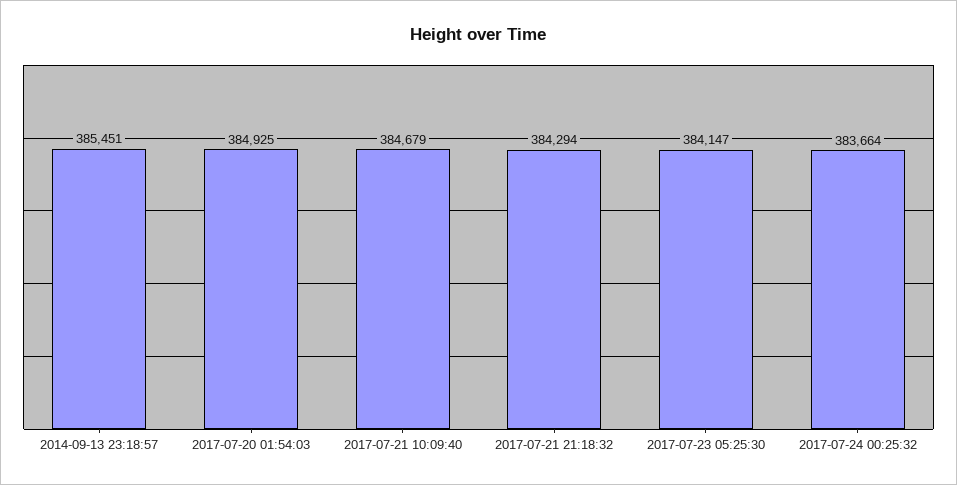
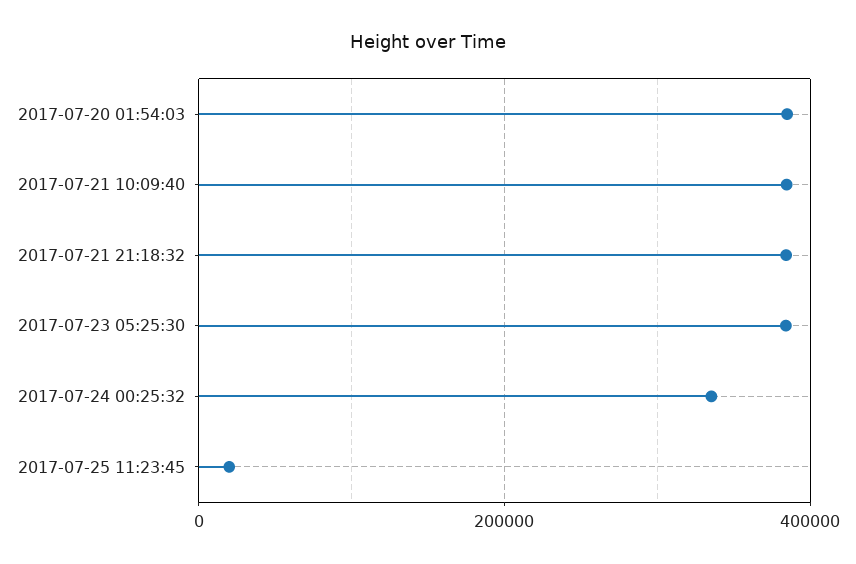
2014-09-13 23:18:57: 385451 -> none
2017-07-24 00:25:32: 383664 -> 340000
2017-07-25 11:23:45: none -> 20000

